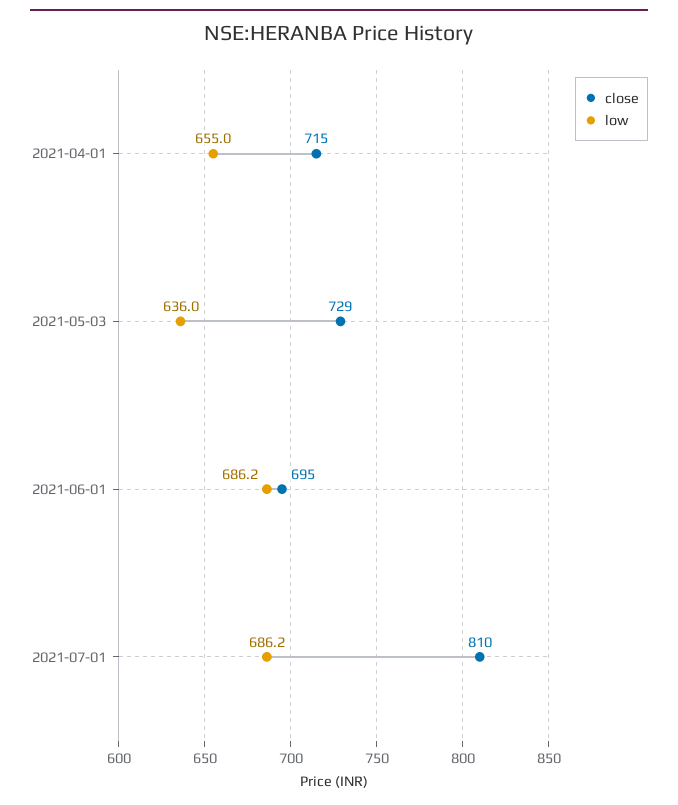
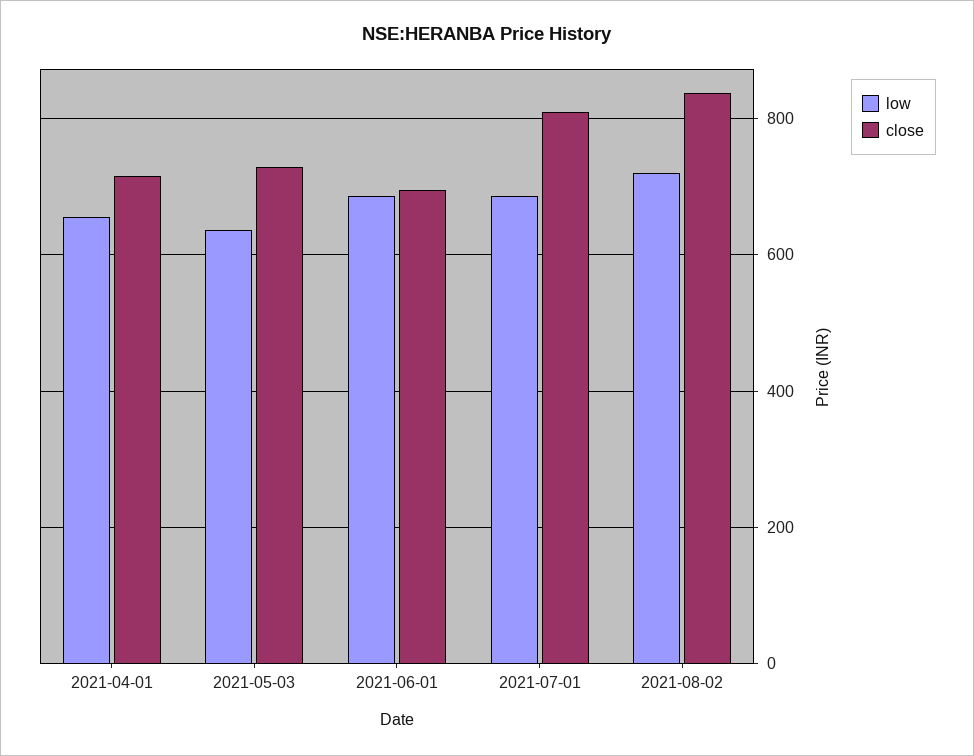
low, 2021-08-02: none -> 720
close, 2021-08-02: none -> 840

